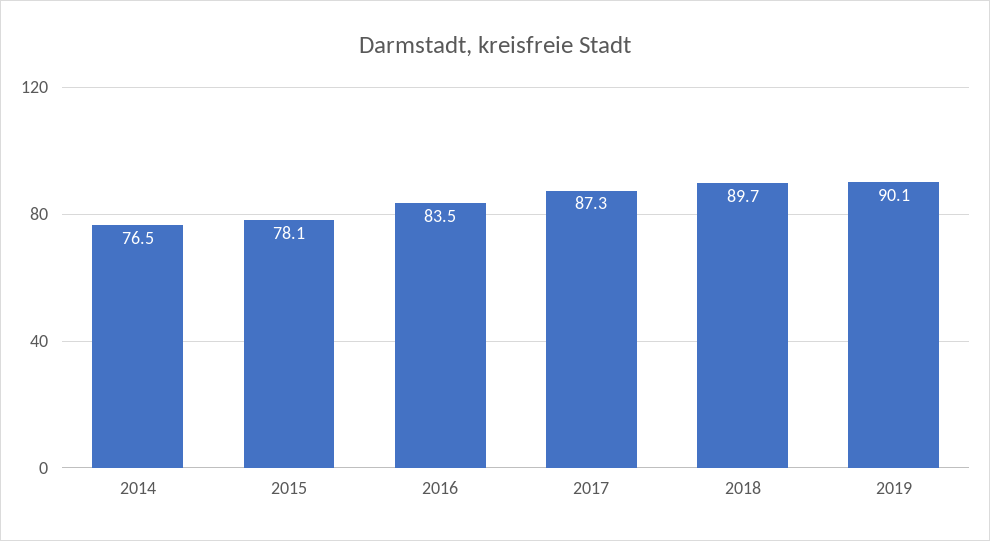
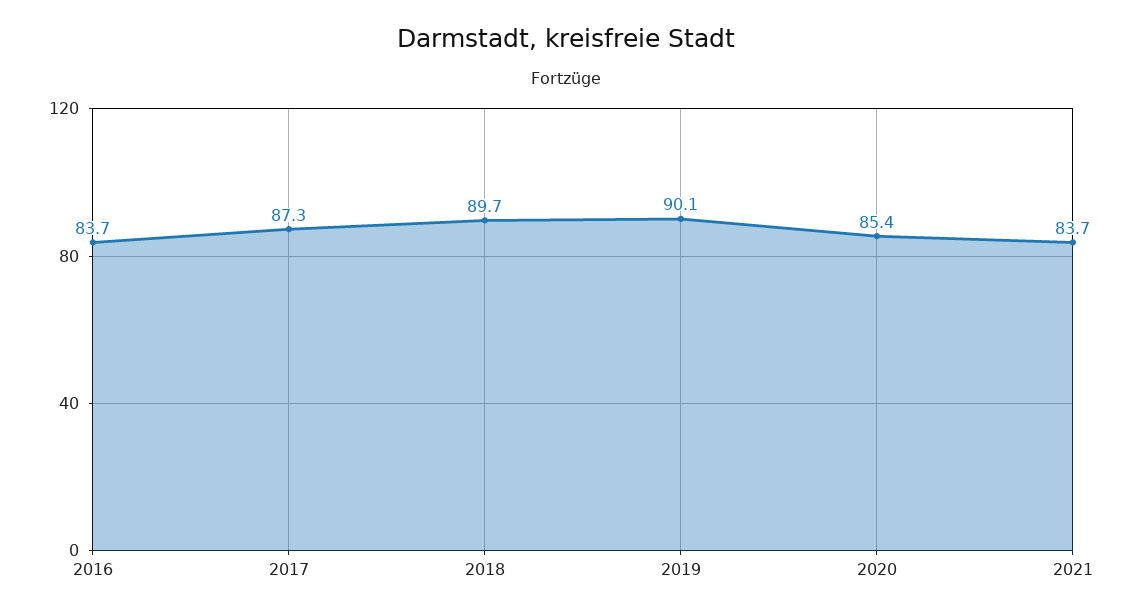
2014: 76.5 -> none
2015: 78.1 -> none
2016: 83.5 -> 83.7
2020: none -> 85.4
2021: none -> 83.7

